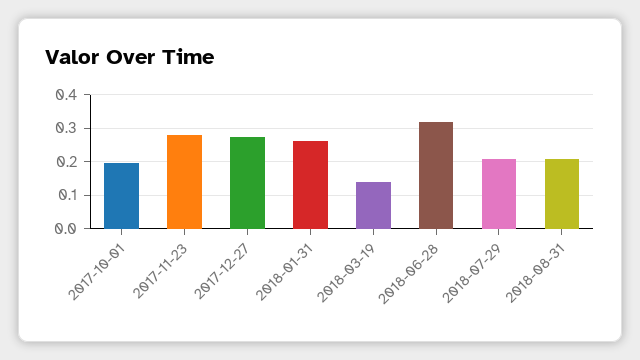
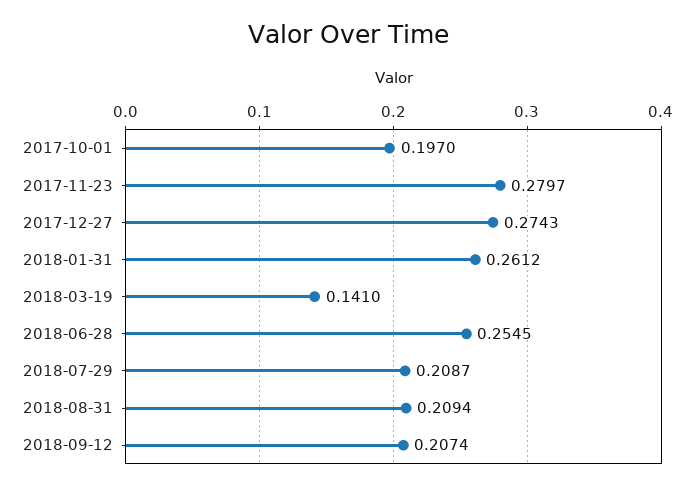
2018-06-28: 0.32 -> 0.2545
2018-09-12: none -> 0.2074

